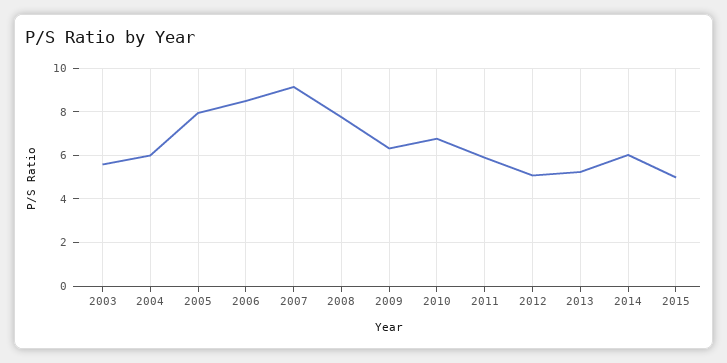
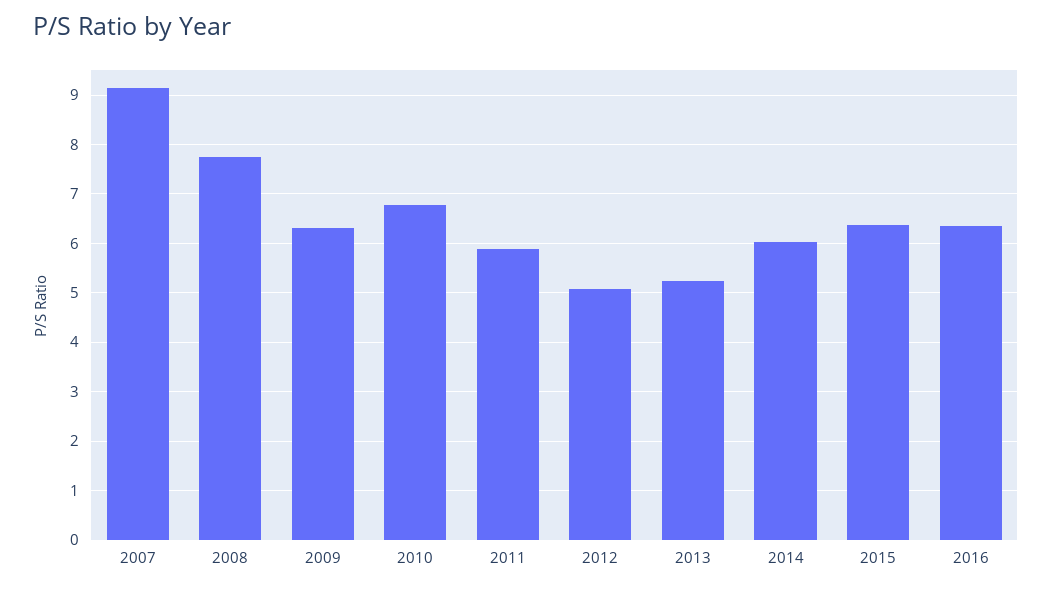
2003: 5.5 -> none
2004: 6 -> none
2005: 8 -> none
2006: 8.5 -> none
2015: 5 -> 6.4
2016: none -> 6.4

